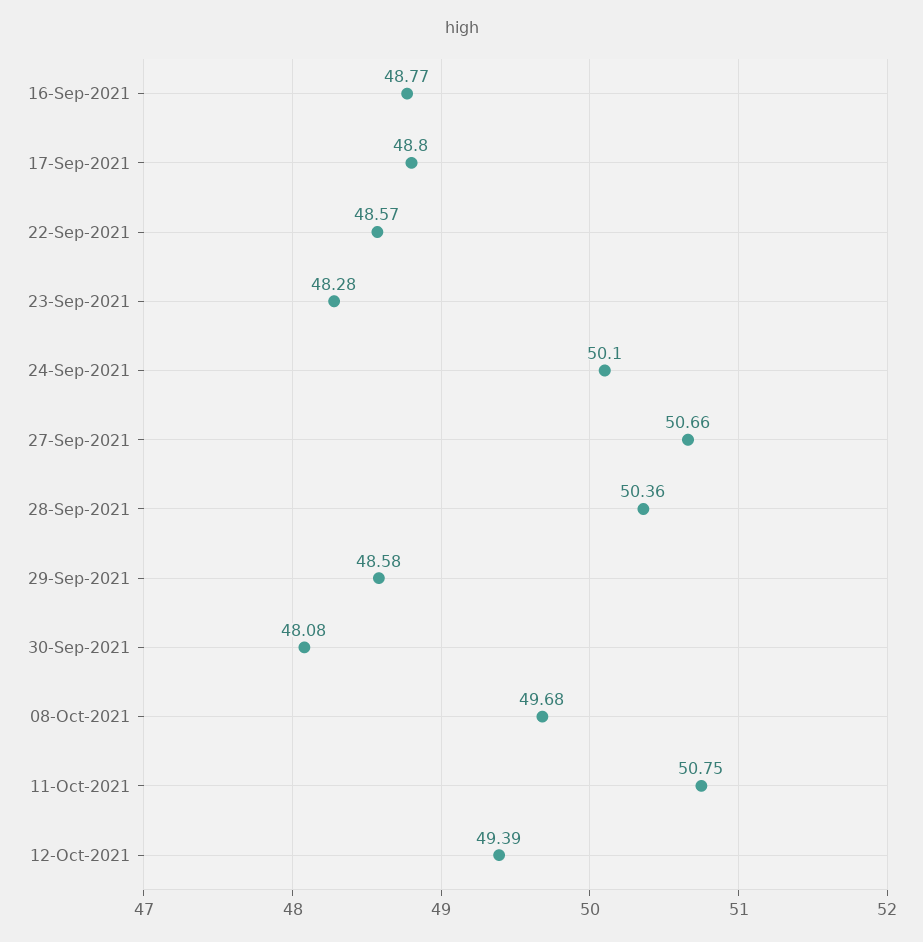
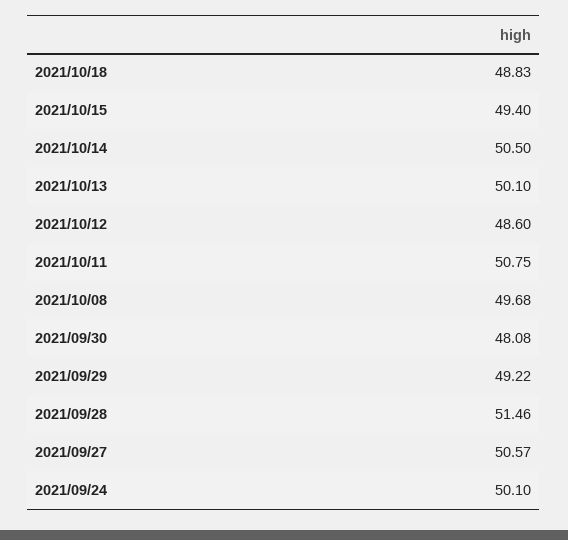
16-Sep-2021: 48.77 -> none
17-Sep-2021: 48.8 -> none
22-Sep-2021: 48.57 -> none
23-Sep-2021: 48.28 -> none
27-Sep-2021: 50.66 -> 50.57
28-Sep-2021: 50.36 -> 51.46
29-Sep-2021: 48.58 -> 49.22
12-Oct-2021: 49.39 -> 48.6
2021/10/18: none -> 48.83
2021/10/15: none -> 49.4
2021/10/14: none -> 50.5
2021/10/13: none -> 50.1

